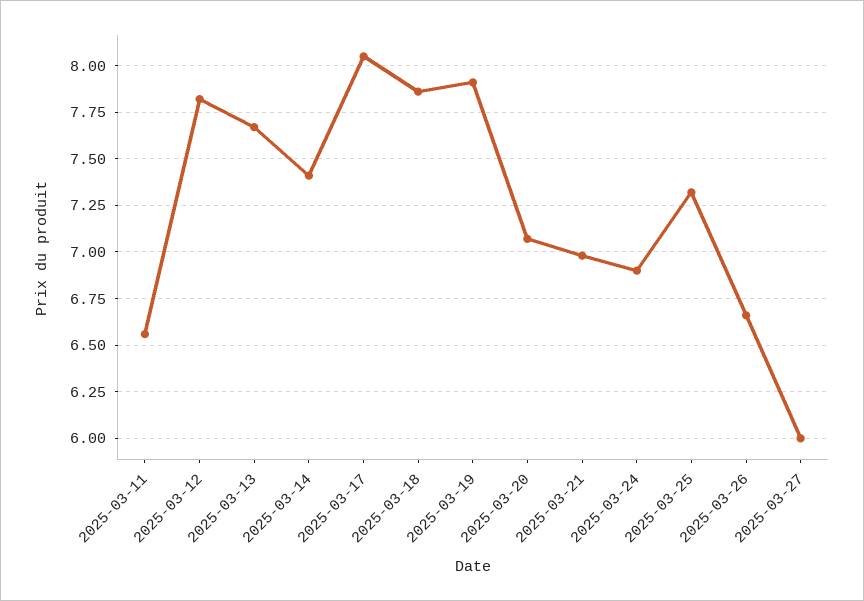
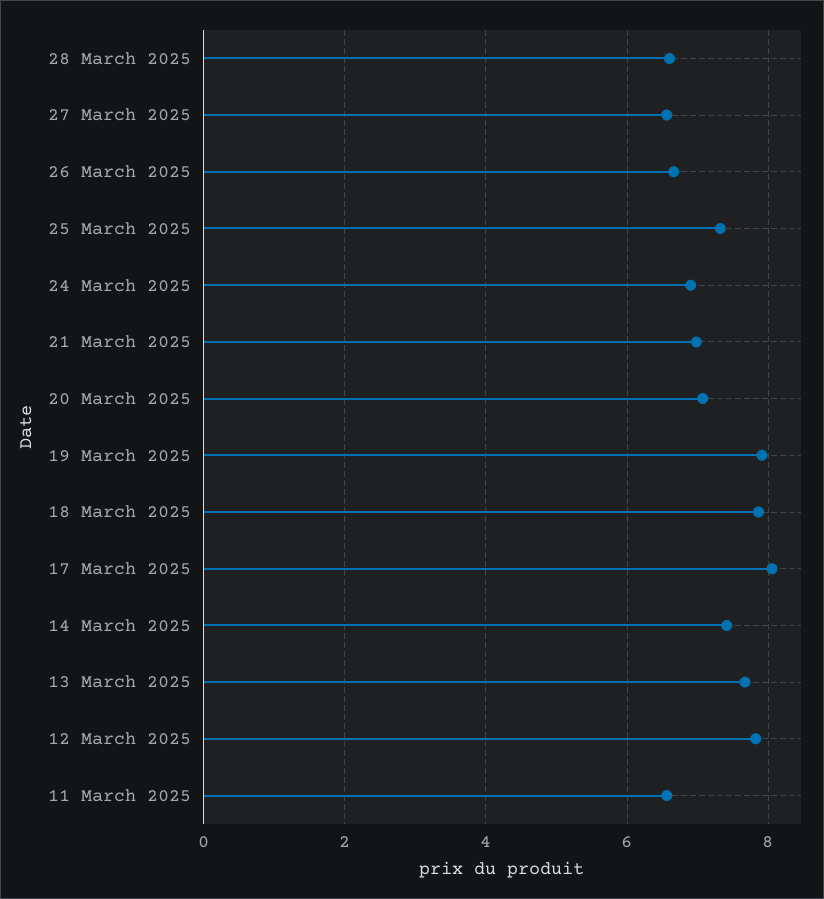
2025-03-27: 6 -> 6.6
28 March 2025: none -> 6.6

